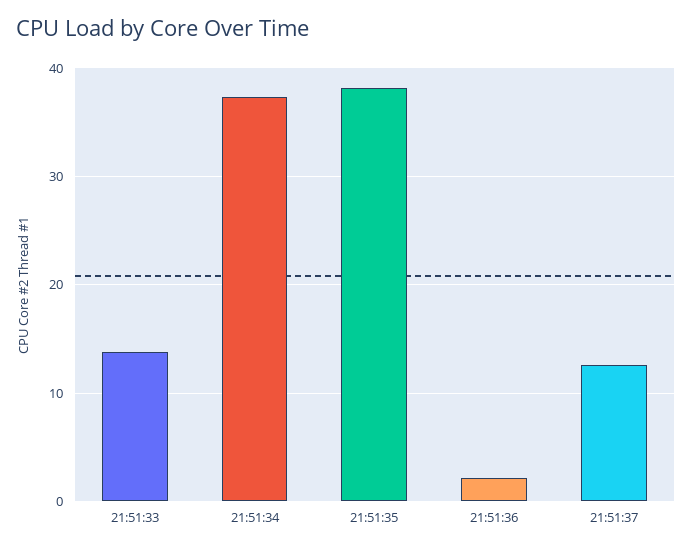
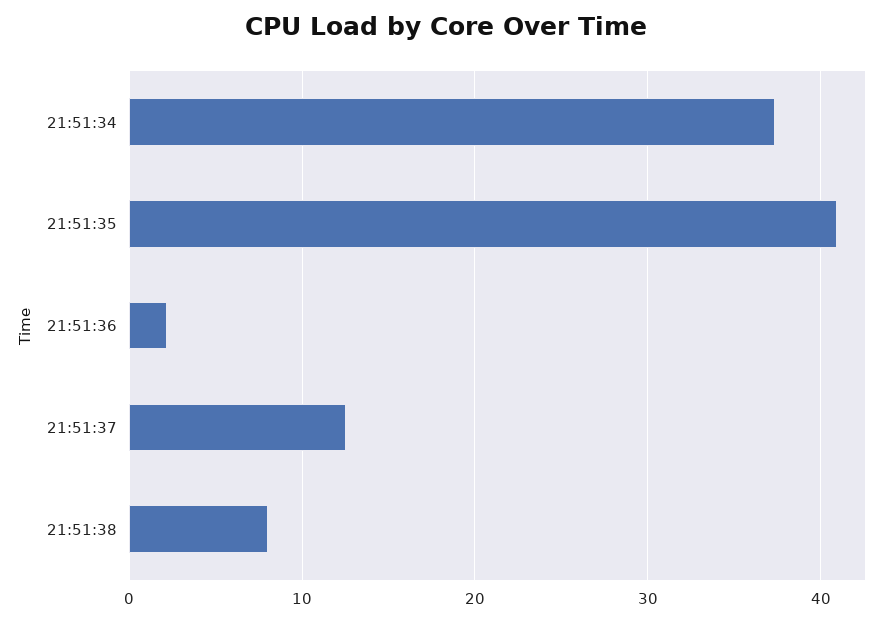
21:51:33: 14 -> none
21:51:35: 38 -> 41
21:51:38: none -> 8

